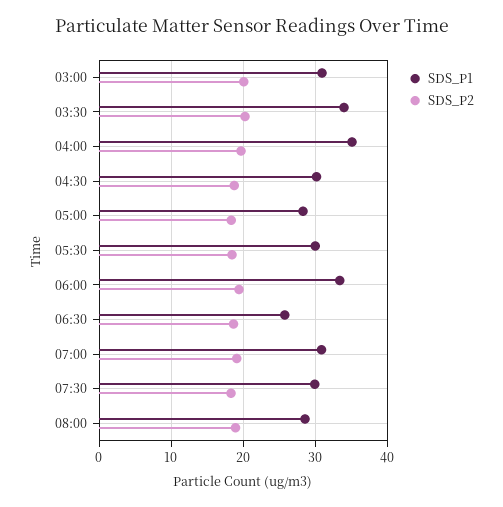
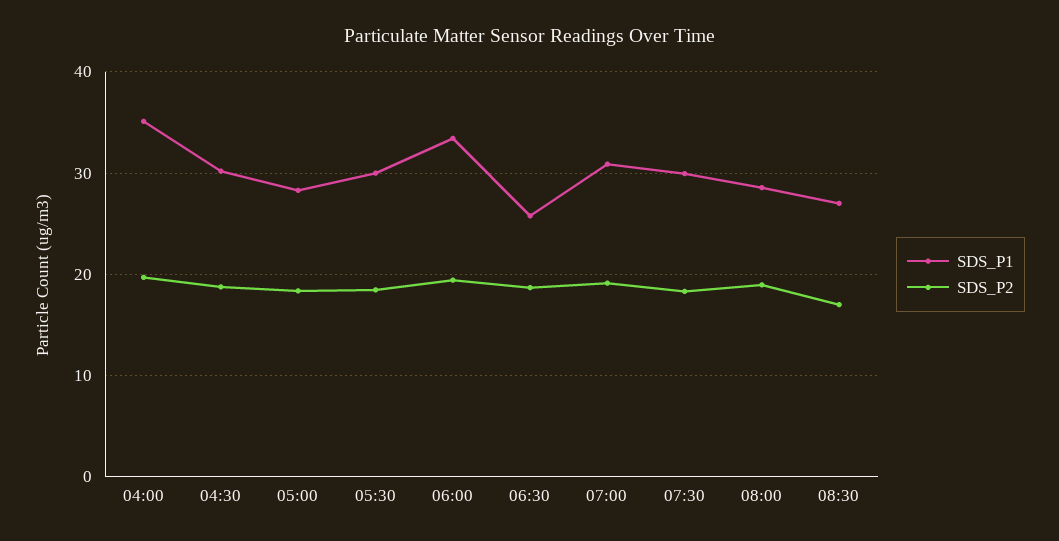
SDS_P1, 03:00: 31 -> none
SDS_P2, 03:00: 20 -> none
SDS_P1, 03:30: 34 -> none
SDS_P2, 03:30: 20 -> none
SDS_P1, 08:30: none -> 27
SDS_P2, 08:30: none -> 17

